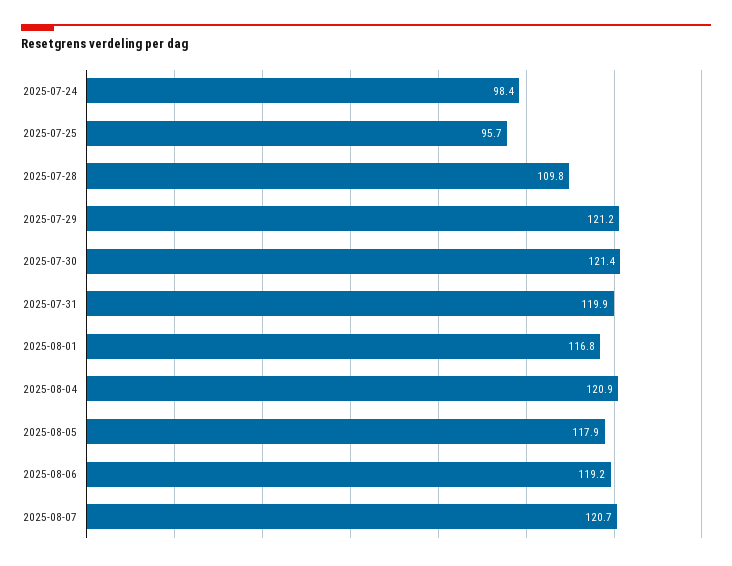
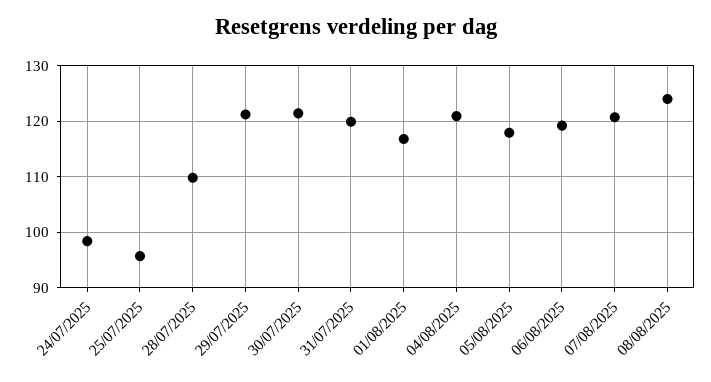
08/08/2025: none -> 124

